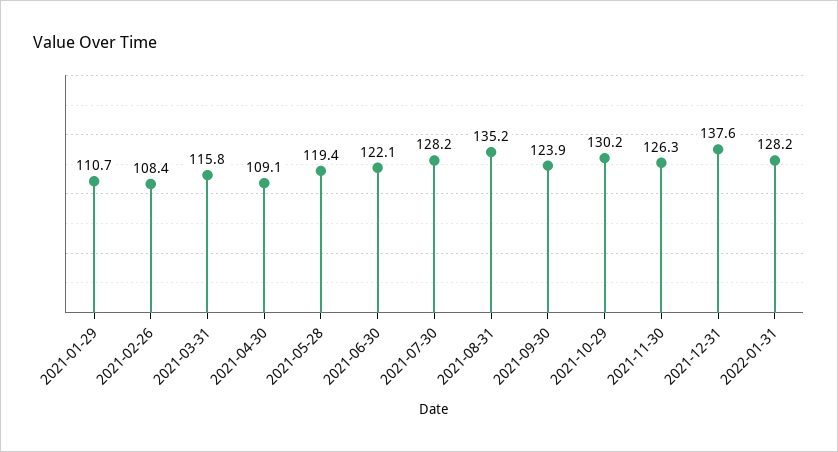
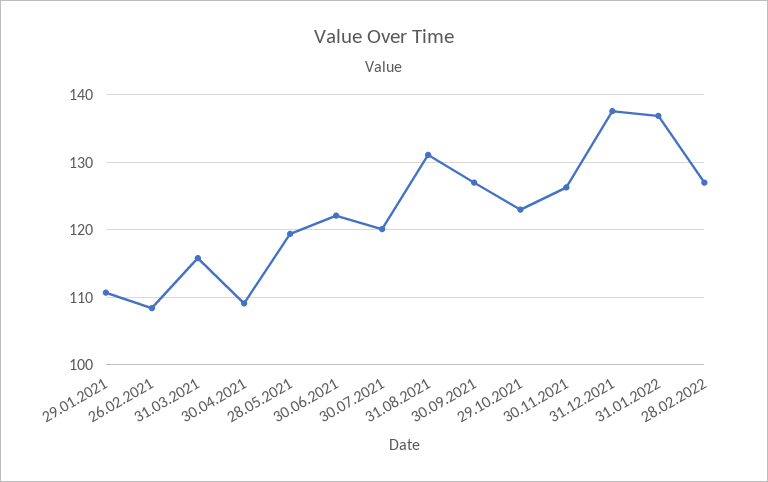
2021-07-30: 128.2 -> 120
2021-08-31: 135.2 -> 131
2021-09-30: 123.9 -> 127
2021-10-29: 130.2 -> 123
2022-01-31: 128.2 -> 137
28.02.2022: none -> 127

